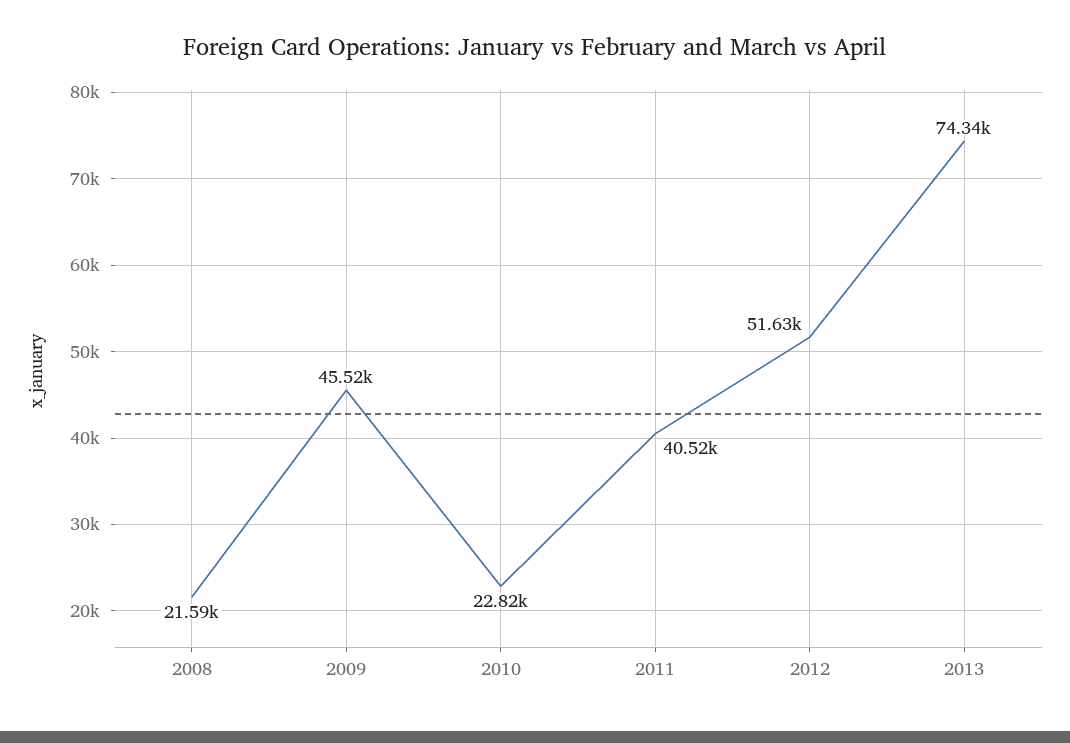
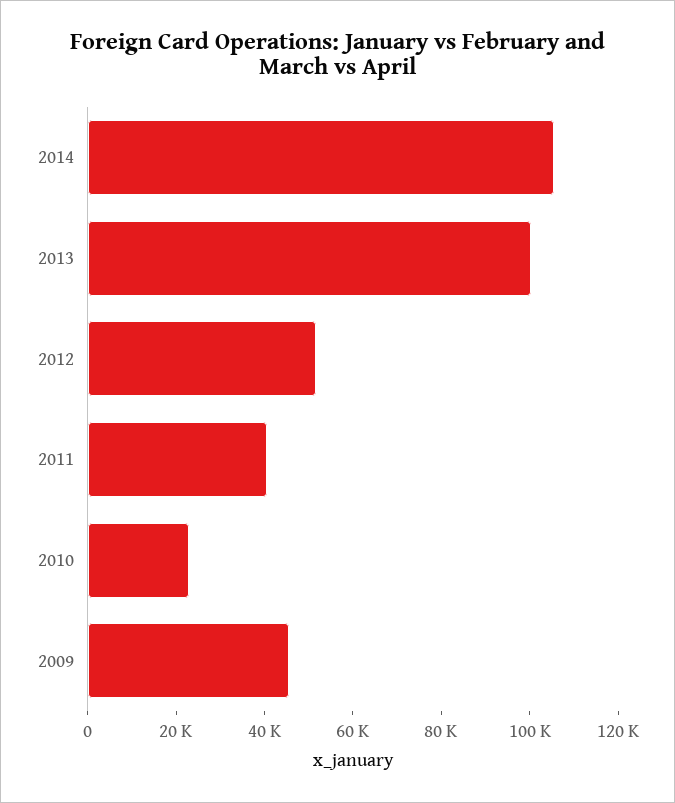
2008: 21590 -> none
2013: 74340 -> 100000
2014: none -> 105000

